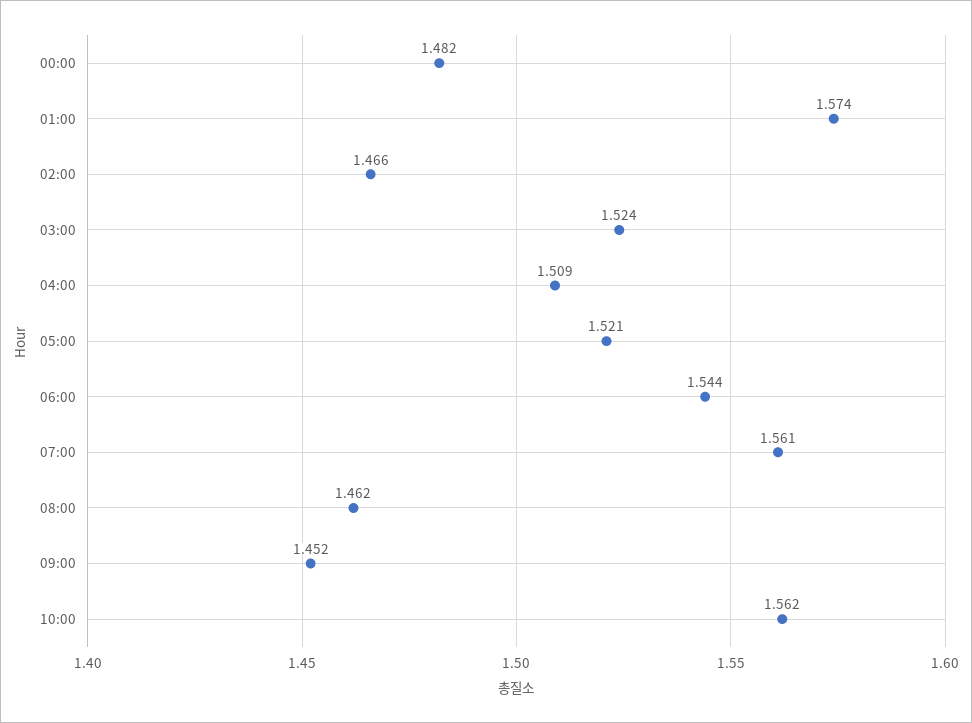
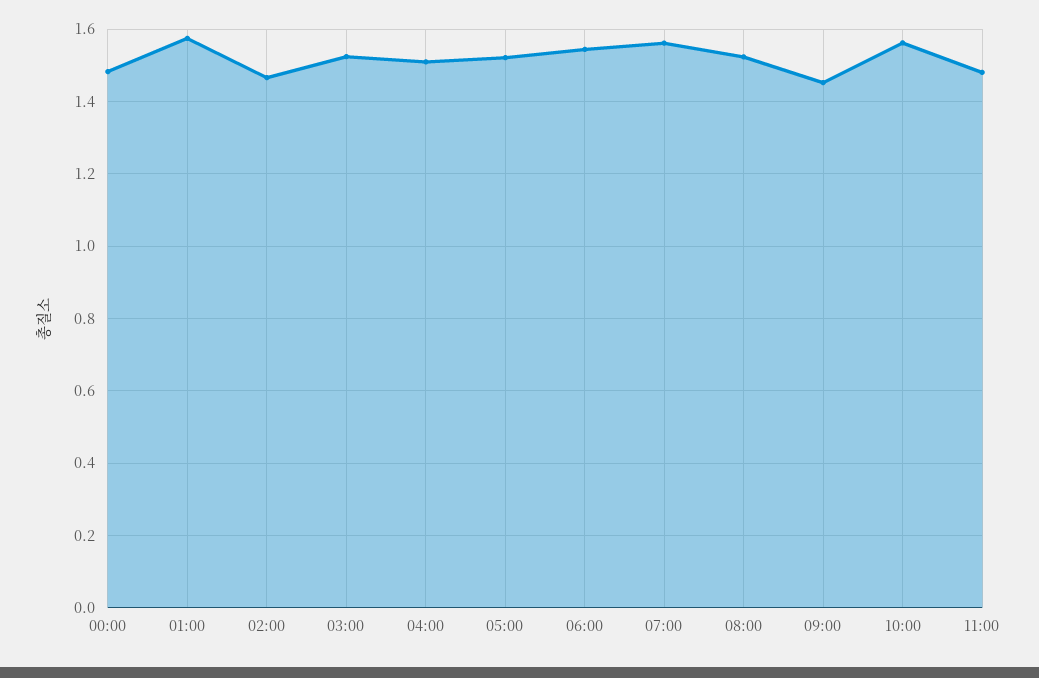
08:00: 1.462 -> 1.52
11:00: none -> 1.48

